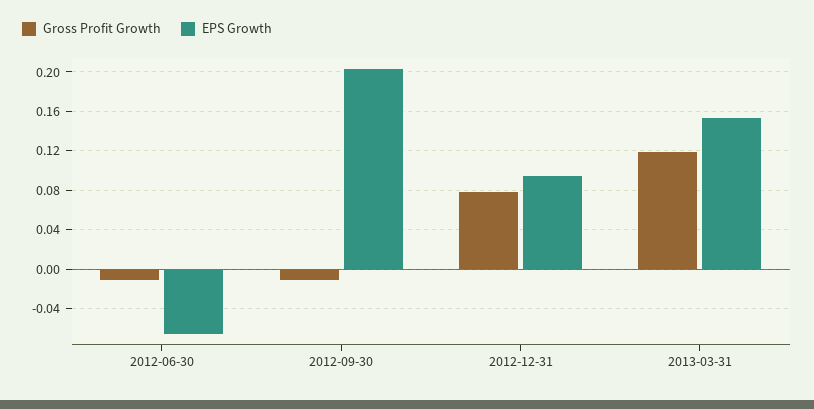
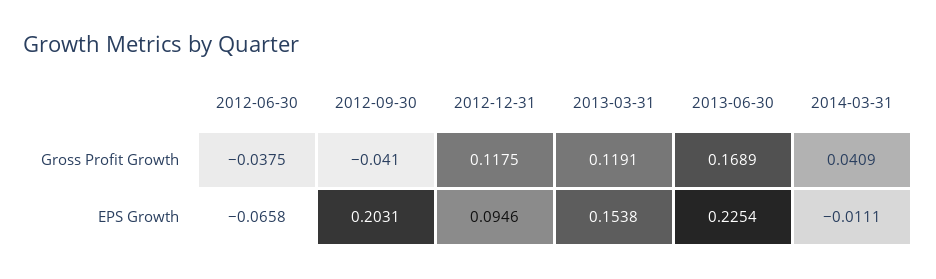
Gross Profit Growth, 2012-06-30: -0.01 -> -0.0375
Gross Profit Growth, 2012-09-30: -0.01 -> -0.041
Gross Profit Growth, 2012-12-31: 0.08 -> 0.1175
Gross Profit Growth, 2013-06-30: none -> 0.1689
Gross Profit Growth, 2014-03-31: none -> 0.0409
EPS Growth, 2013-06-30: none -> 0.2254
EPS Growth, 2014-03-31: none -> -0.0111

